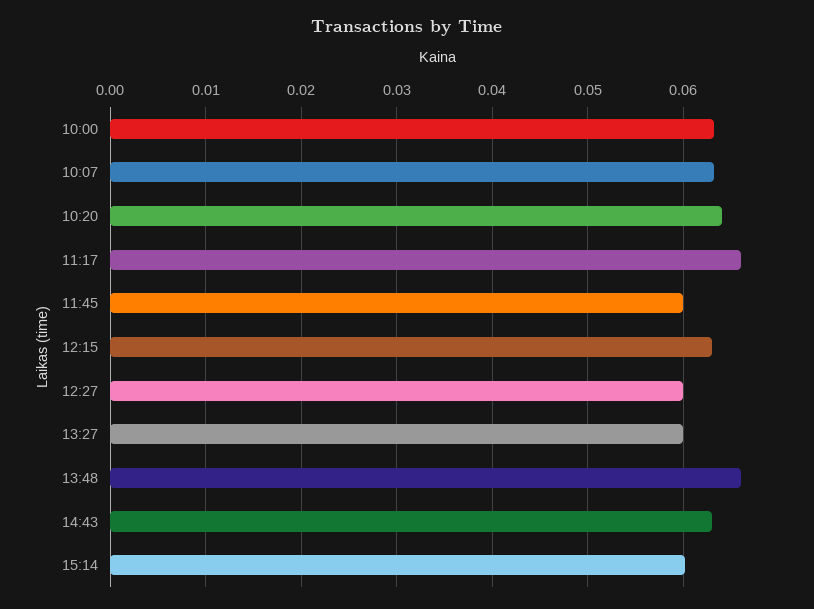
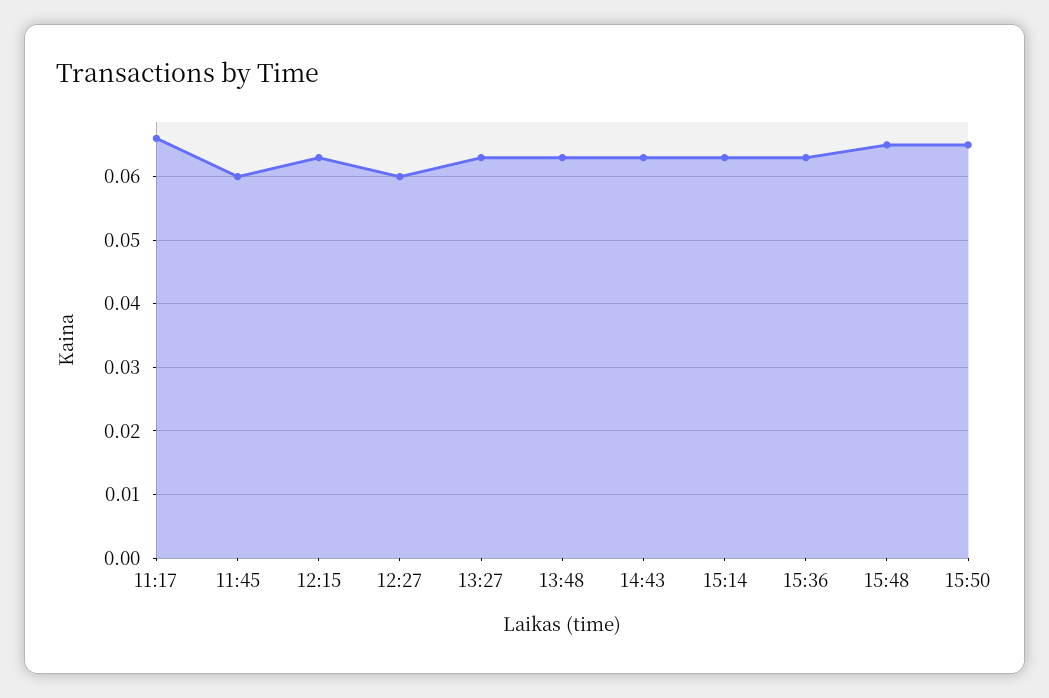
10:00: 0.063 -> none
10:07: 0.063 -> none
10:20: 0.064 -> none
13:27: 0.06 -> 0.063
13:48: 0.066 -> 0.063
15:14: 0.06 -> 0.063
15:36: none -> 0.063
15:48: none -> 0.065
15:50: none -> 0.065

